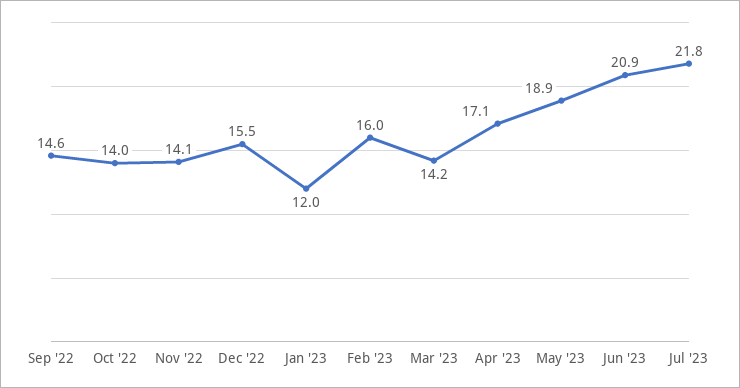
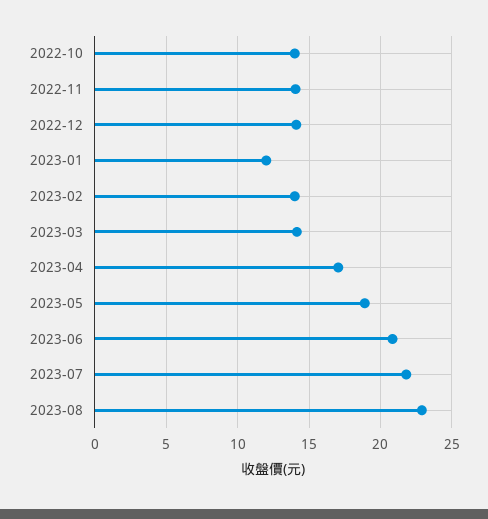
Sep '22: 14.6 -> none
Dec '22: 15.5 -> 14
Feb '23: 16 -> 14
2023-08: none -> 23

